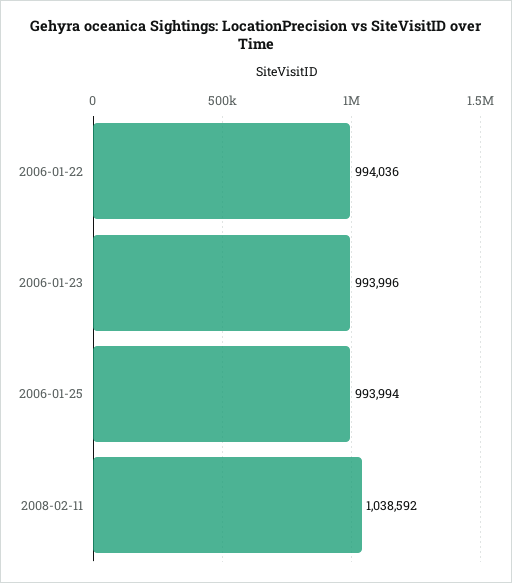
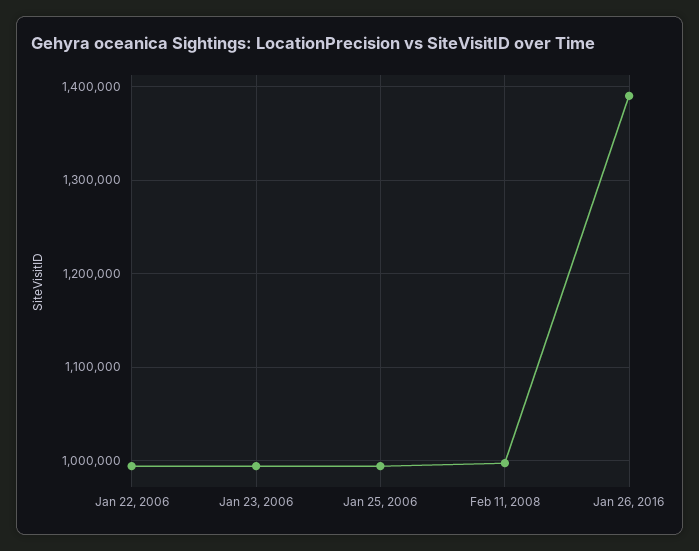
2008-02-11: 1038592 -> 1000000
Jan 26, 2016: none -> 1390000

